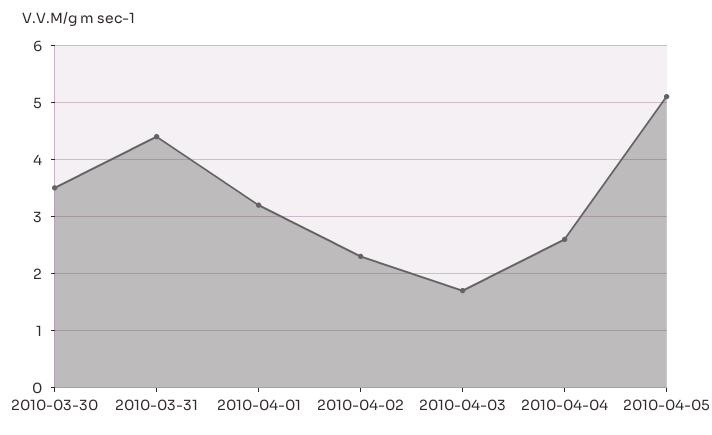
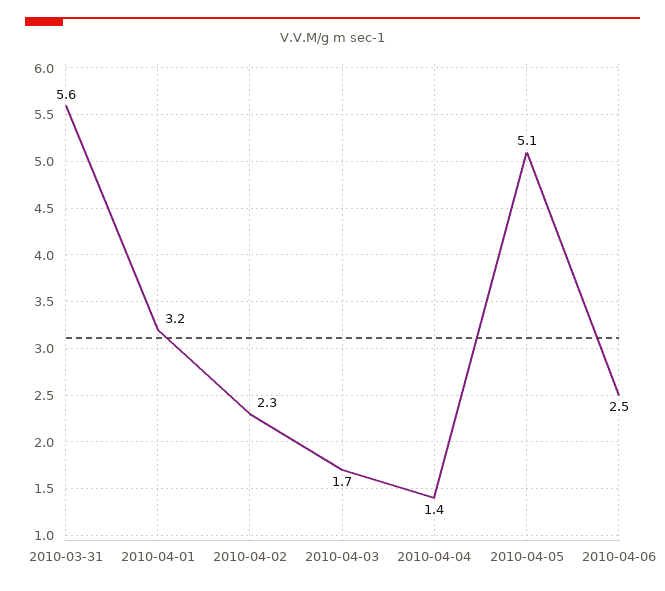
2010-03-30: 3.5 -> none
2010-03-31: 4.5 -> 5.6
2010-04-04: 2.5 -> 1.4
2010-04-06: none -> 2.5

